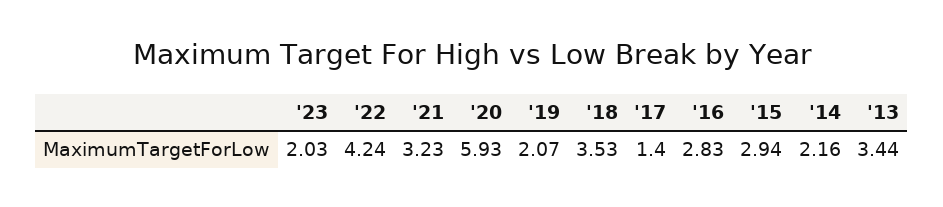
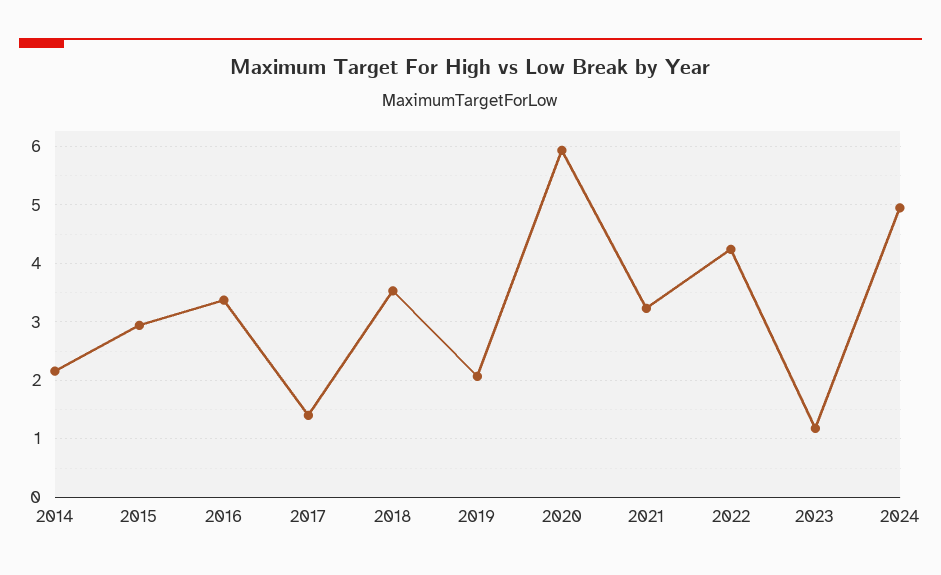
'23: 2.03 -> 1.2
'16: 2.83 -> 3.4
'13: 3.44 -> none
2024: none -> 5

